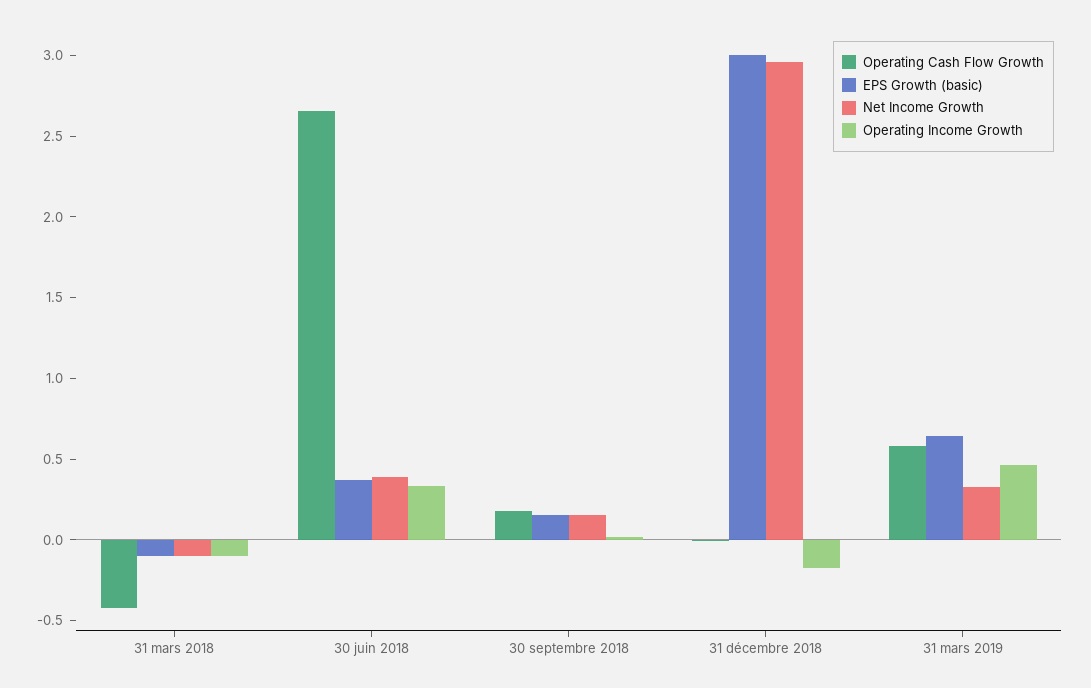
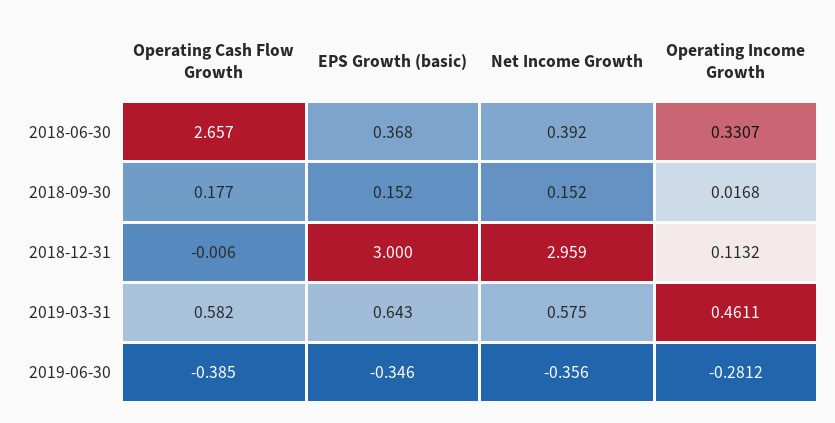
Operating Cash Flow Growth, 31 mars 2018: -0.4 -> none
EPS Growth (basic), 31 mars 2018: -0.1 -> none
Net Income Growth, 31 mars 2018: -0.1 -> none
Operating Income Growth, 31 mars 2018: -0.1 -> none
Operating Income Growth, 31 décembre 2018: -0.2 -> 0.1132
Net Income Growth, 31 mars 2019: 0.3 -> 0.575
Operating Cash Flow Growth, 2019-06-30: none -> -0.385
EPS Growth (basic), 2019-06-30: none -> -0.346
Net Income Growth, 2019-06-30: none -> -0.356
Operating Income Growth, 2019-06-30: none -> -0.2812

